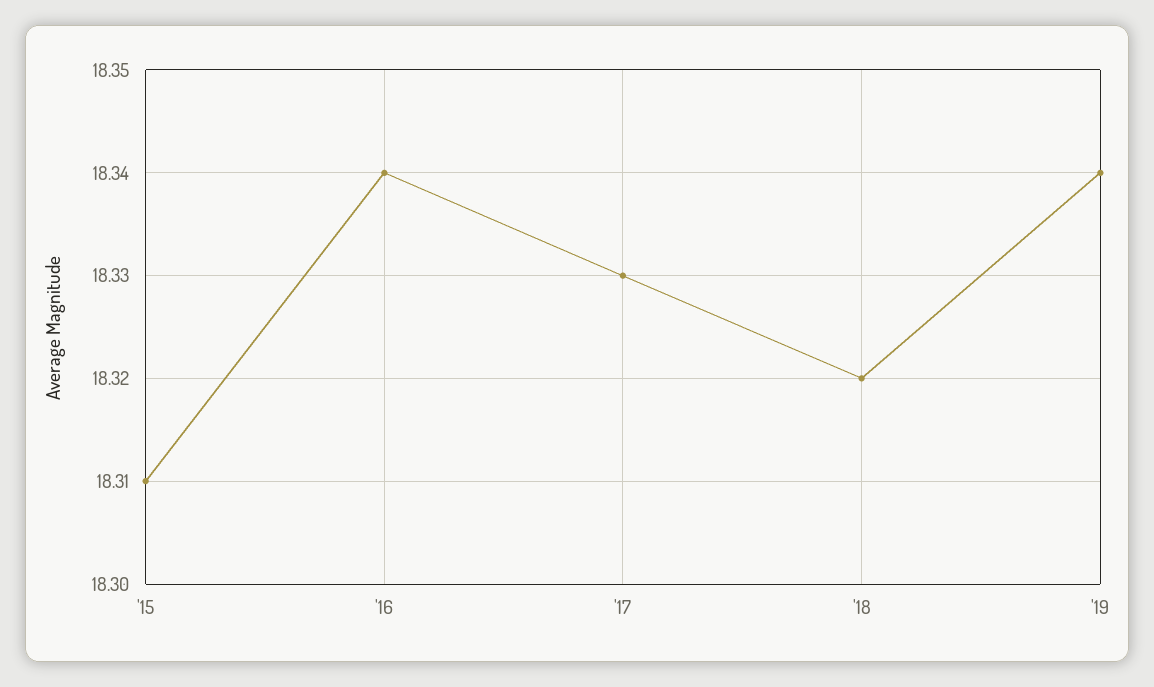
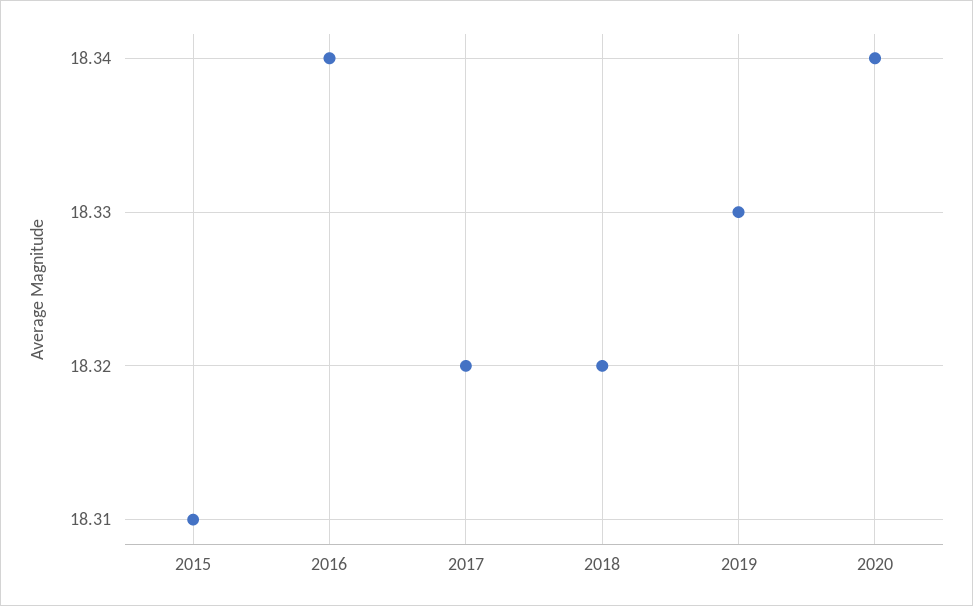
'17: 18.33 -> 18.32
'19: 18.34 -> 18.33
2020: none -> 18.34

